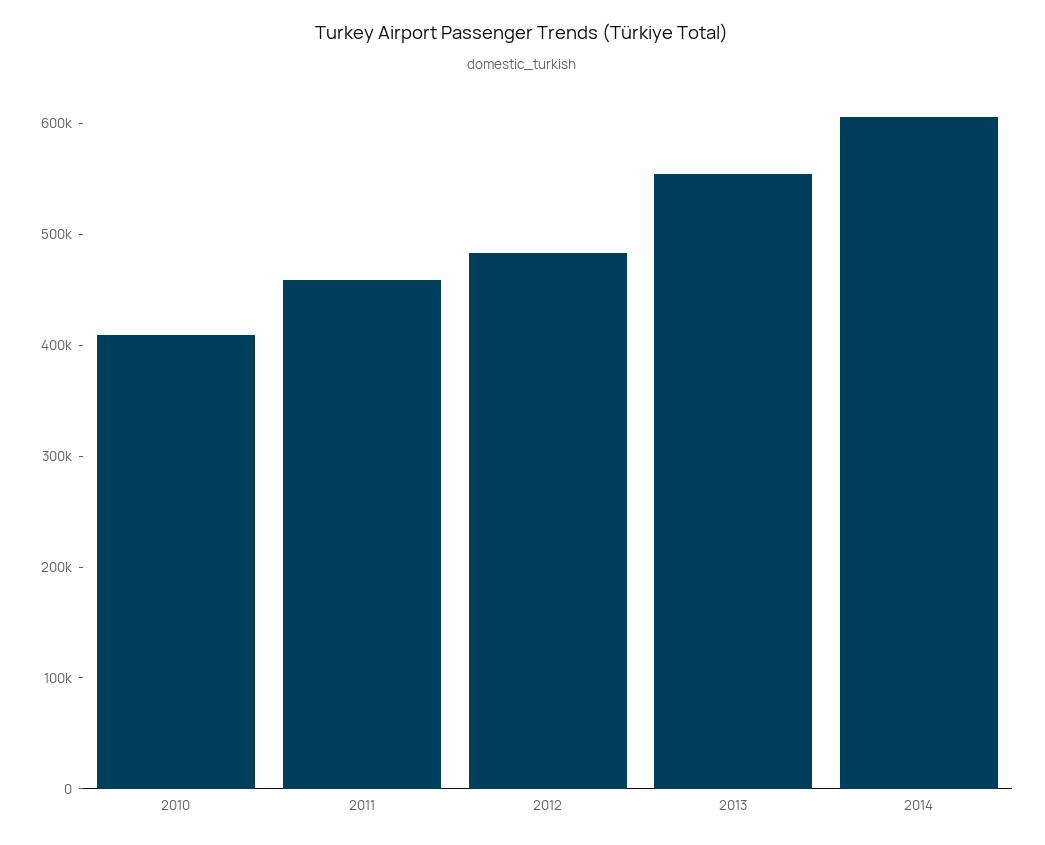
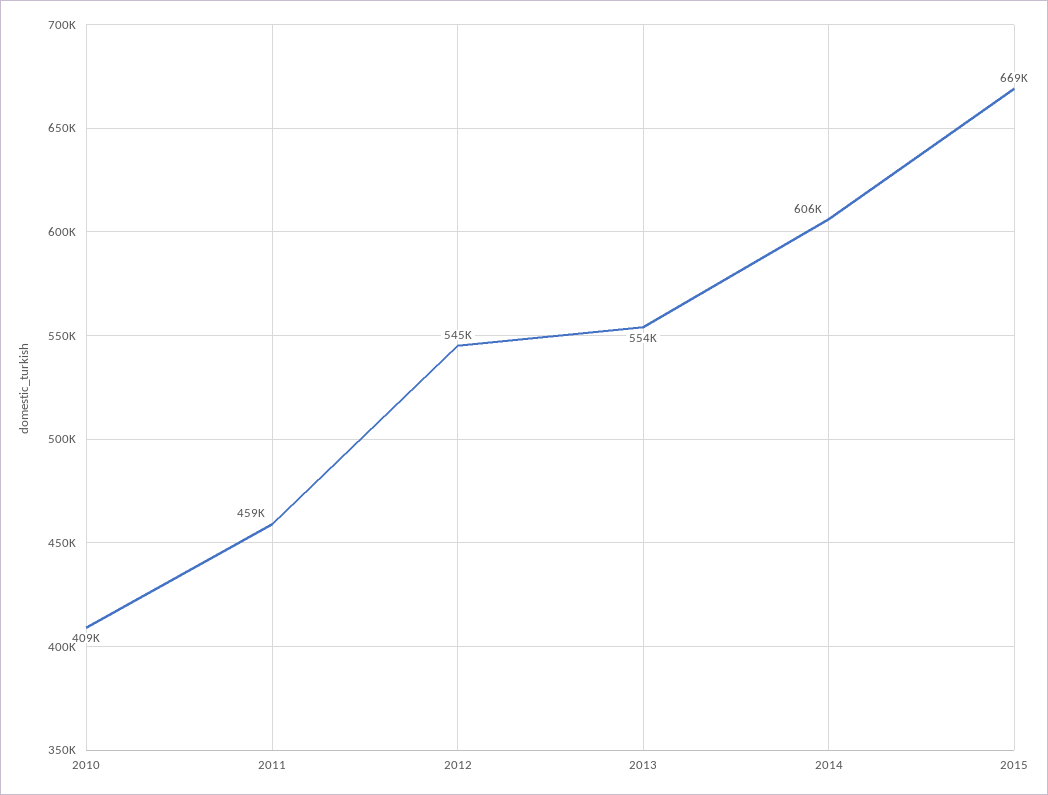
2012: 480000 -> 545000
2015: none -> 669000

